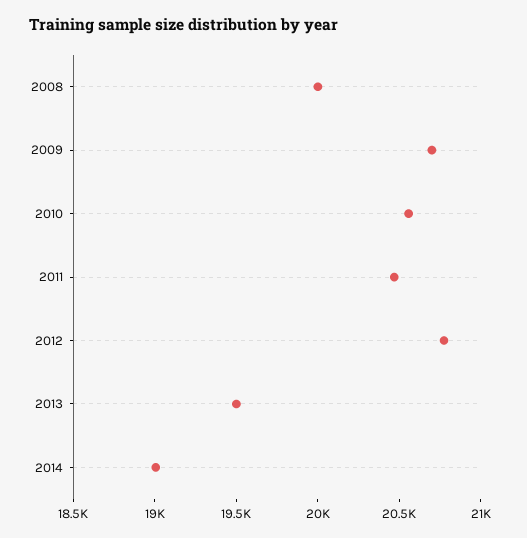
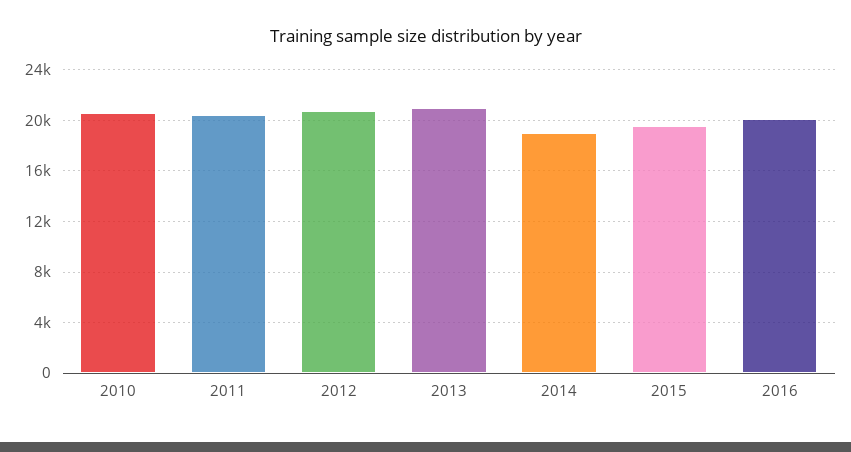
2008: 20000 -> none
2009: 20700 -> none
2013: 19500 -> 21000
2015: none -> 19500
2016: none -> 20000

